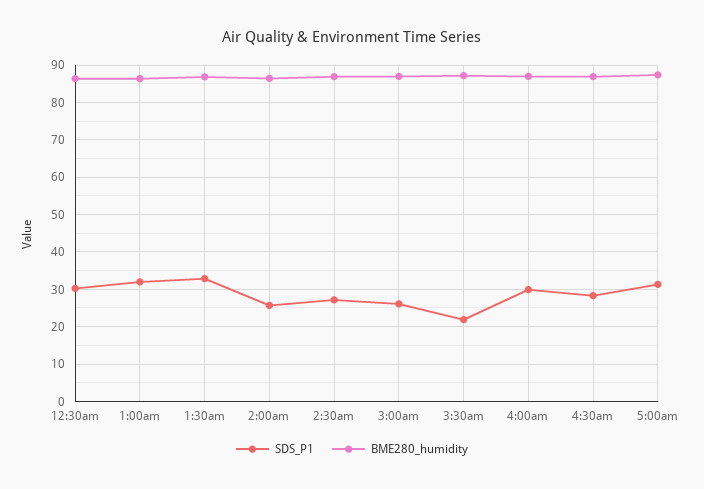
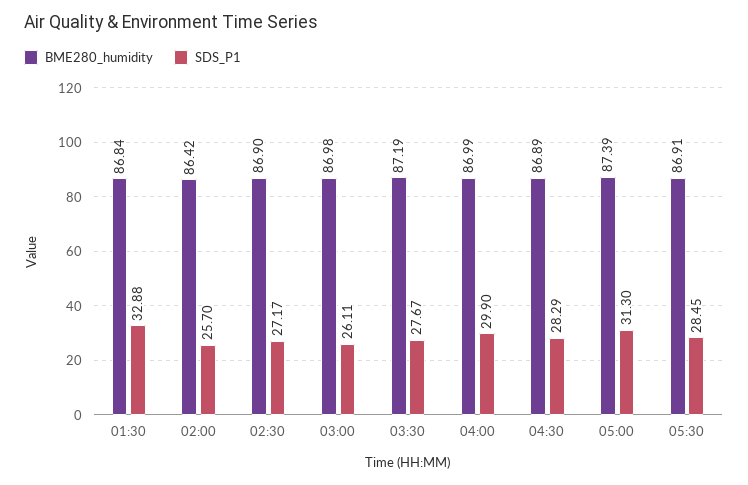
SDS_P1, 12:30am: 30 -> none
BME280_humidity, 12:30am: 86 -> none
SDS_P1, 1:00am: 32 -> none
BME280_humidity, 1:00am: 86 -> none
SDS_P1, 3:30am: 22 -> 27.67
BME280_humidity, 05:30: none -> 86.91
SDS_P1, 05:30: none -> 28.45

